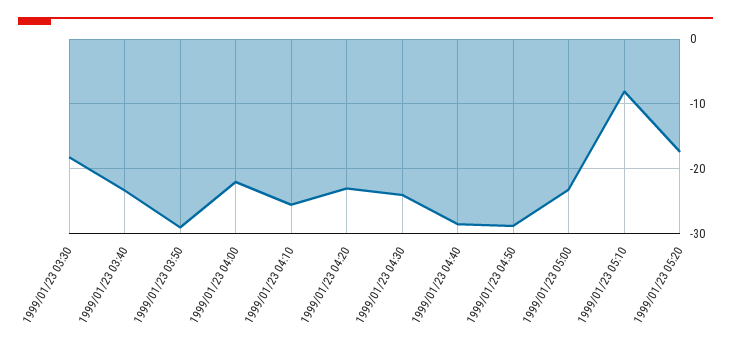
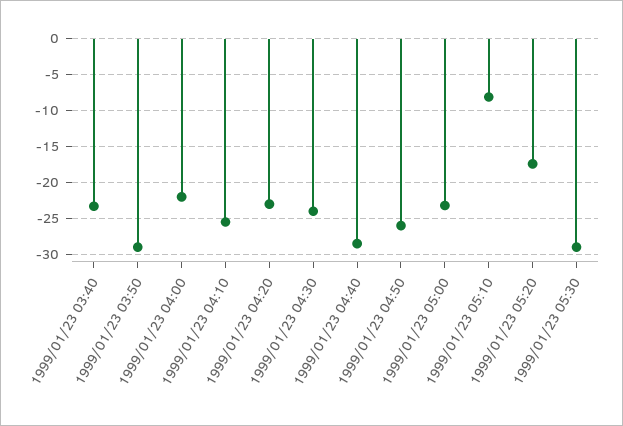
1999/01/23 03:30: -18 -> none
1999/01/23 04:50: -29 -> -26
1999/01/23 05:30: none -> -29

